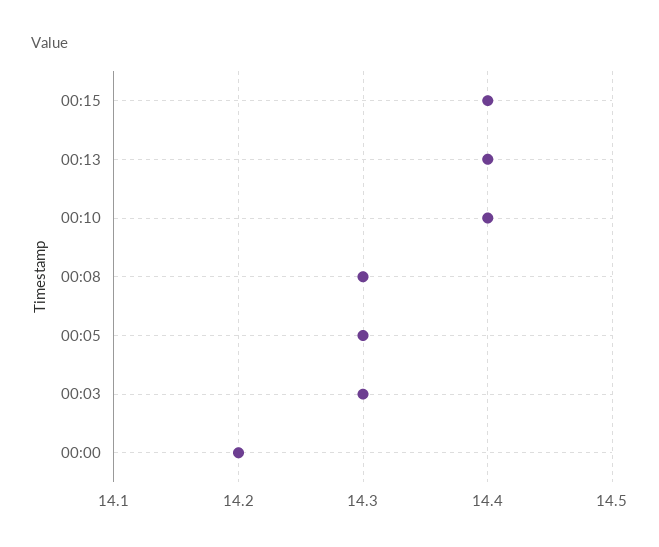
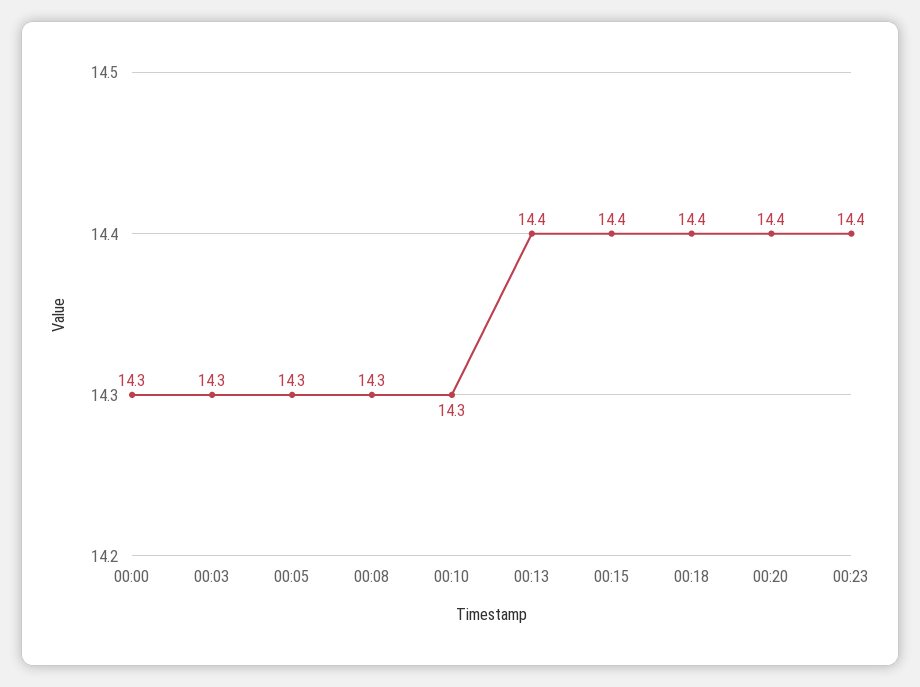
00:10: 14.4 -> 14.3
00:00: 14.2 -> 14.3
00:18: none -> 14.4
00:20: none -> 14.4
00:23: none -> 14.4

